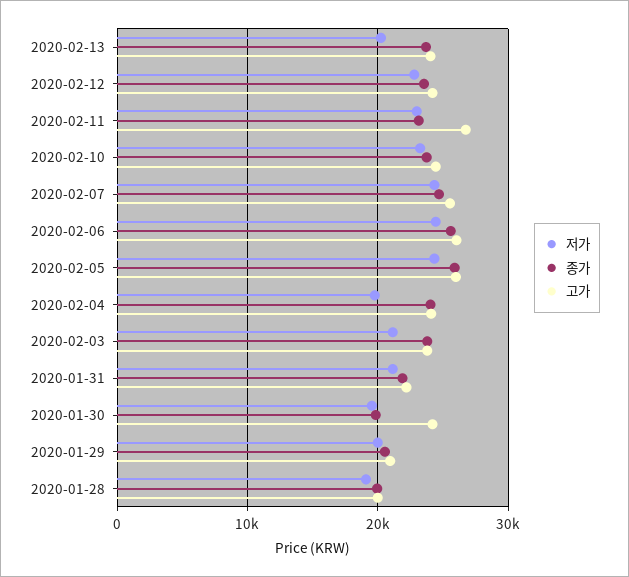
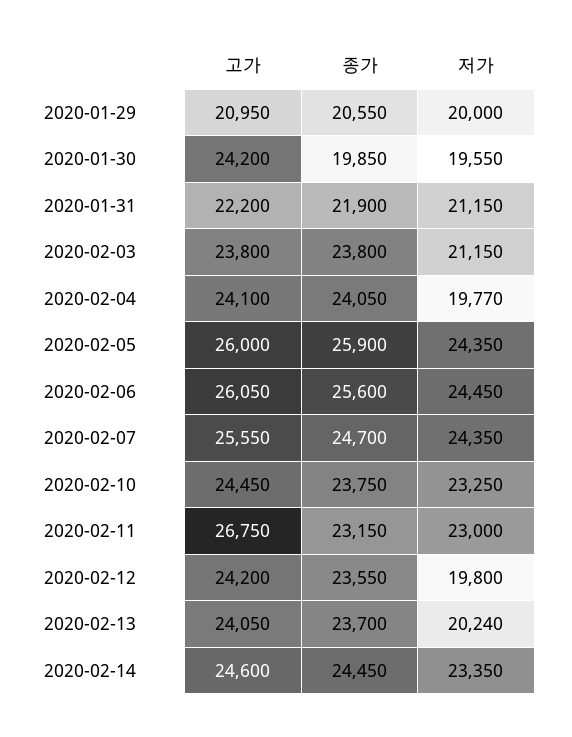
저가, 2020-02-12: 23000 -> 19800
저가, 2020-01-28: 19000 -> none
종가, 2020-01-28: 20000 -> none
고가, 2020-01-28: 20000 -> none
고가, 2020-02-14: none -> 24600
종가, 2020-02-14: none -> 24450
저가, 2020-02-14: none -> 23350

